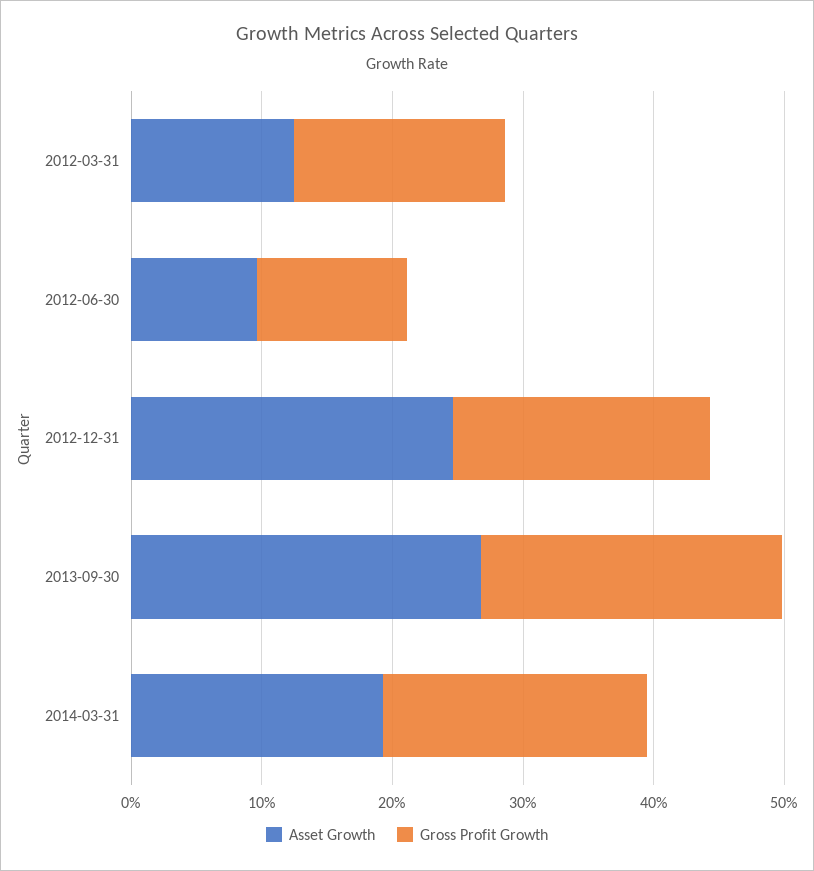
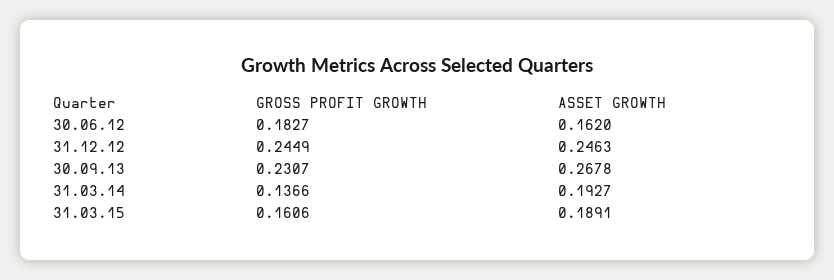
Asset Growth, 2012-03-31: 0.12 -> none
Gross Profit Growth, 2012-03-31: 0.16 -> none
Asset Growth, 2012-06-30: 0.1 -> 0.162
Gross Profit Growth, 2012-06-30: 0.12 -> 0.1827
Gross Profit Growth, 2012-12-31: 0.2 -> 0.2449
Gross Profit Growth, 2014-03-31: 0.2 -> 0.1366
Gross Profit Growth, 31.03.15: none -> 0.1606
Asset Growth, 31.03.15: none -> 0.1891

